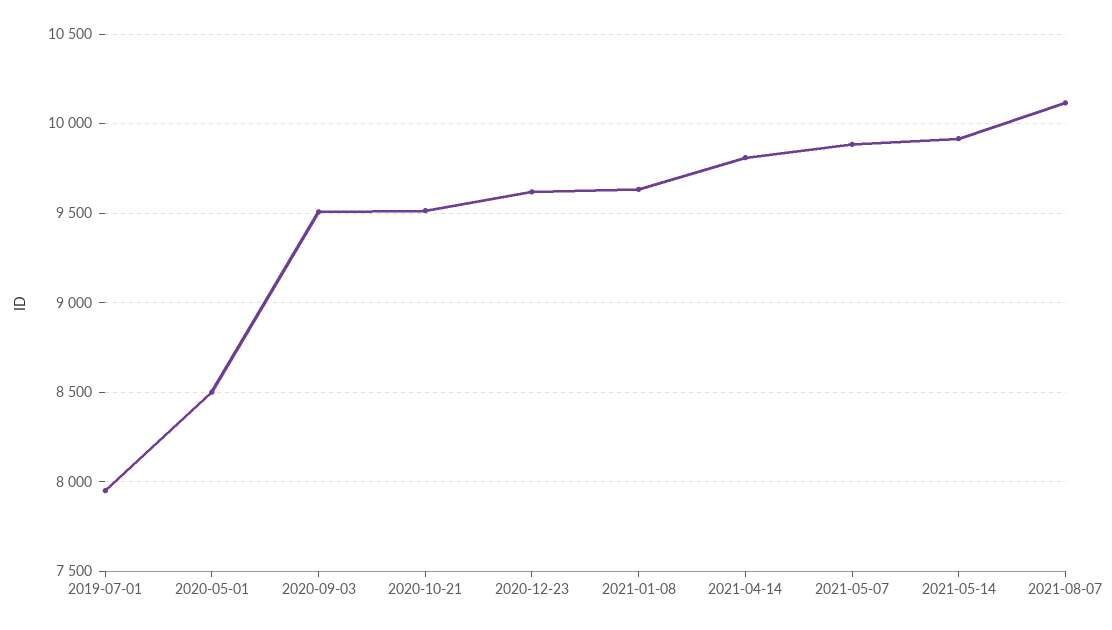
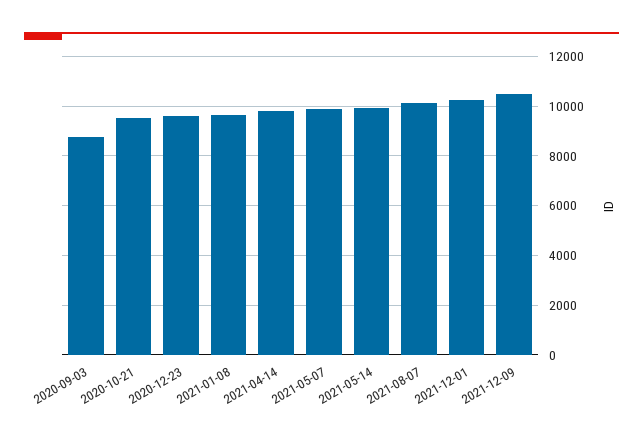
2019-07-01: 7950 -> none
2020-05-01: 8500 -> none
2020-09-03: 9500 -> 8750
2021-12-01: none -> 10250
2021-12-09: none -> 10500

